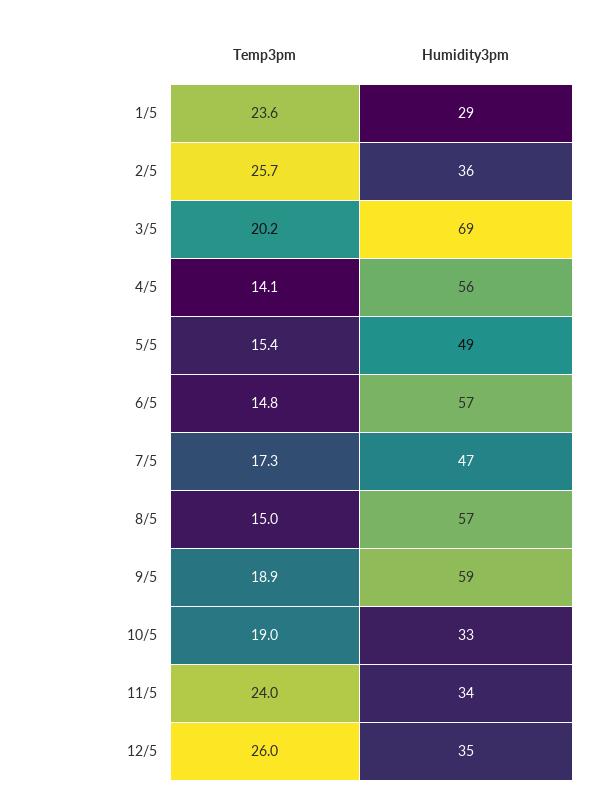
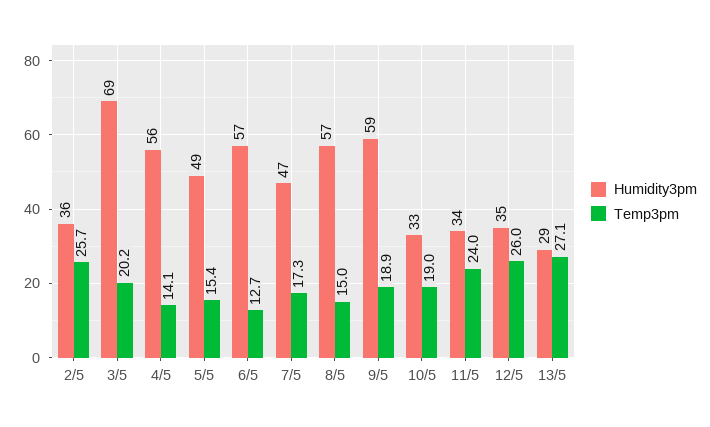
Temp3pm, 1/5: 23.6 -> none
Humidity3pm, 1/5: 29 -> none
Temp3pm, 6/5: 14.8 -> 12.7
Humidity3pm, 13/5: none -> 29
Temp3pm, 13/5: none -> 27.1

